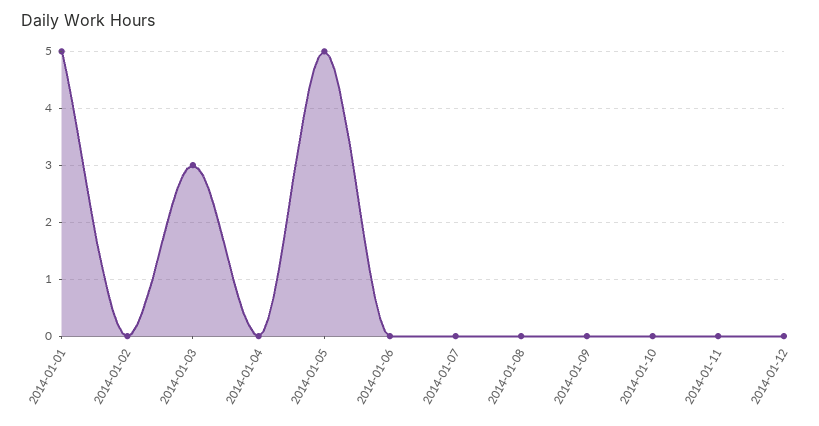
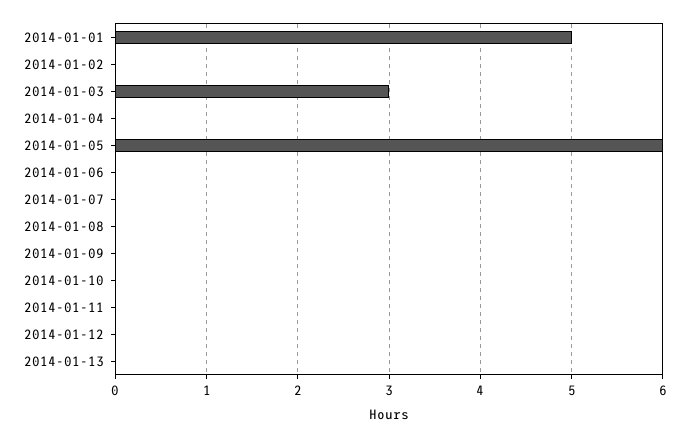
2014-01-05: 5 -> 6
2014-01-13: none -> 0

